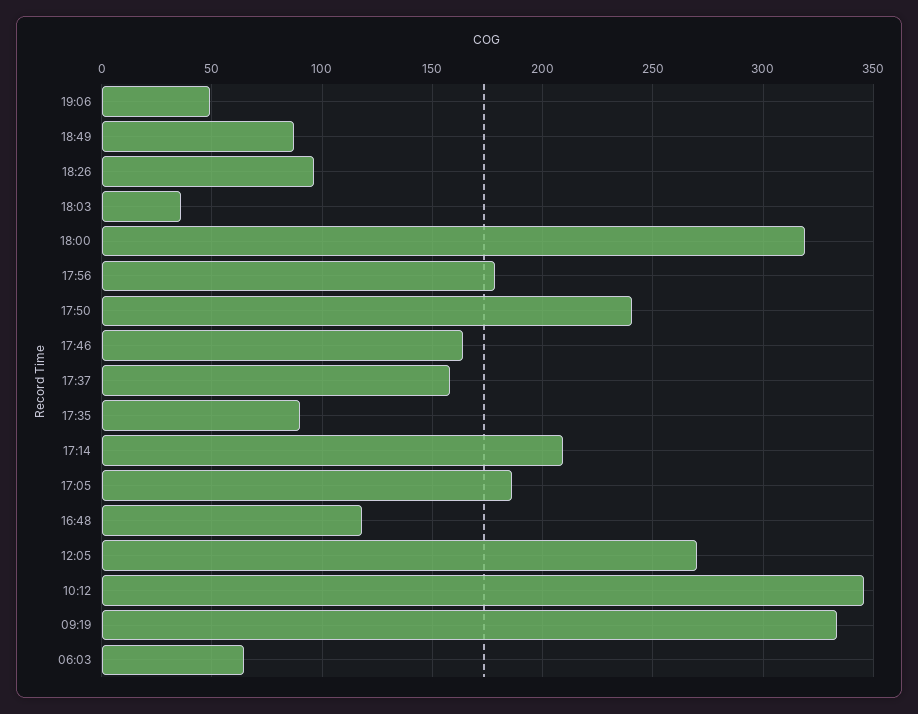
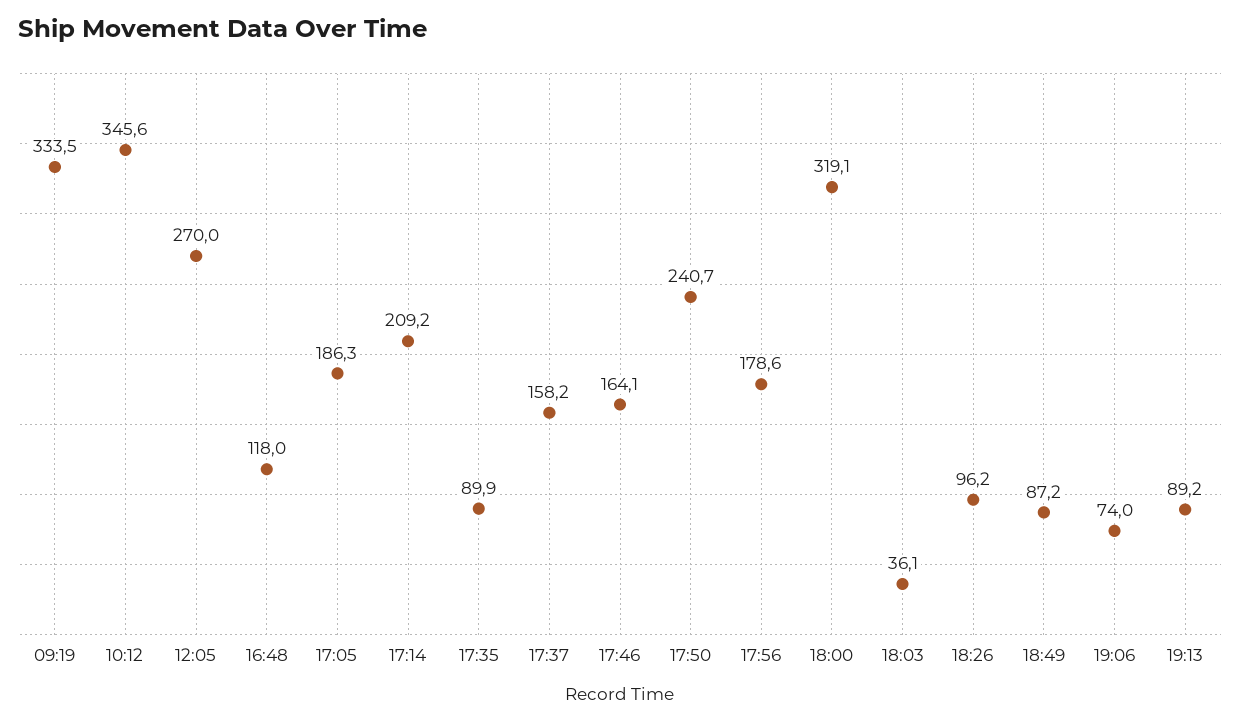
19:06: 50 -> 74
06:03: 65 -> none
19:13: none -> 89.2

